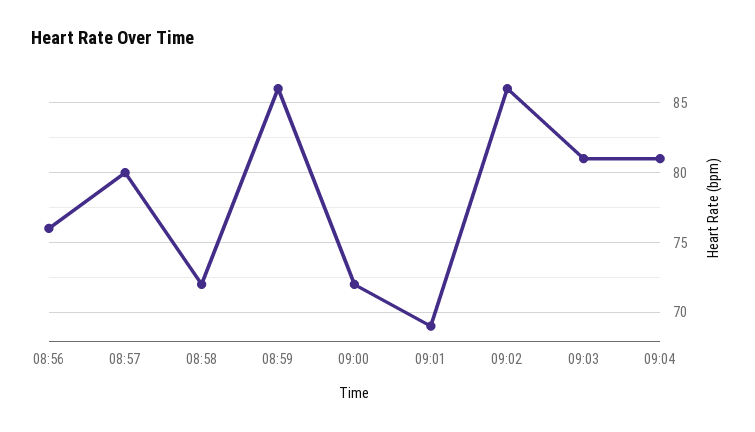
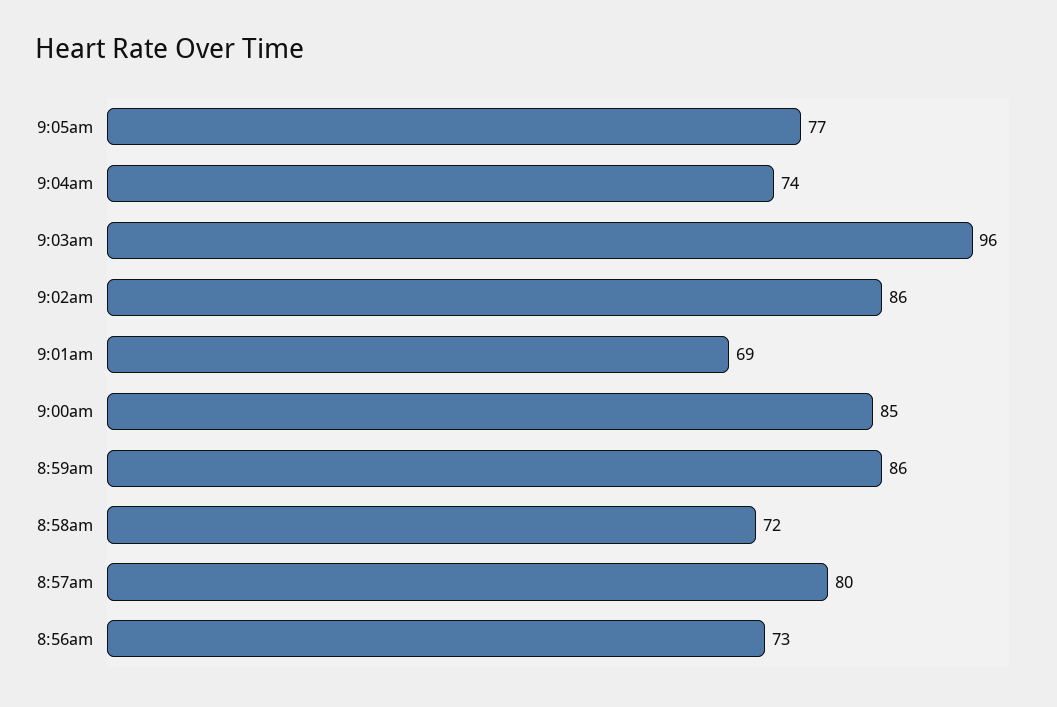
08:56: 76 -> 73
09:00: 72 -> 85
09:03: 81 -> 96
09:04: 81 -> 74
9:05am: none -> 77

